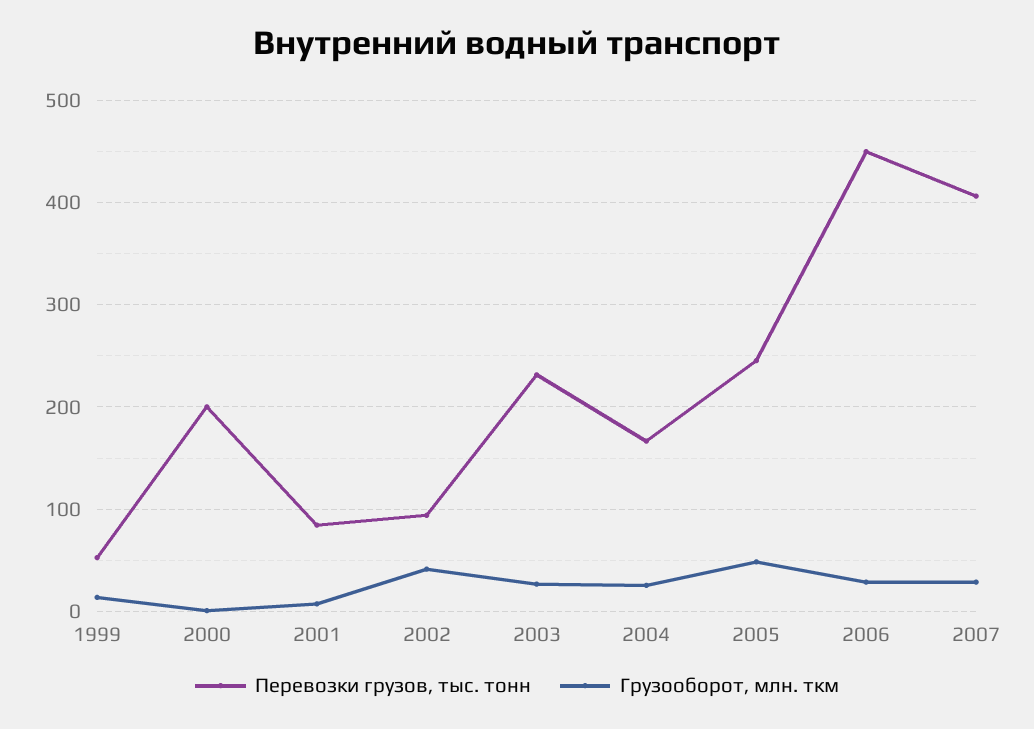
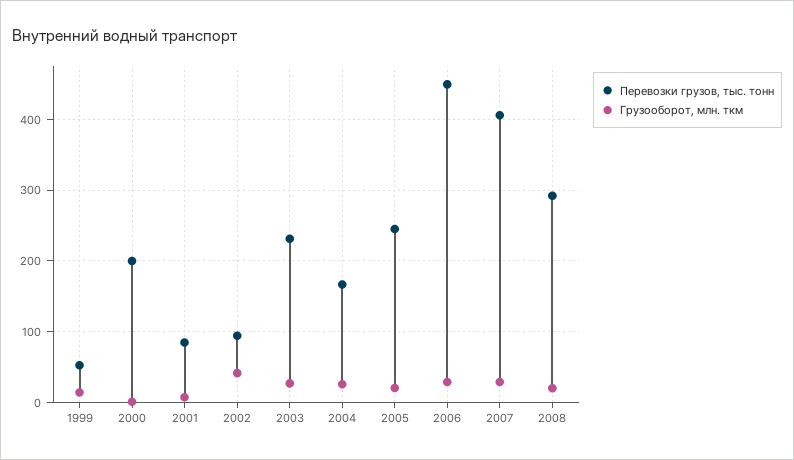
Грузооборот, млн. ткм, 2005: 50 -> 20
Перевозки грузов, тыс. тонн, 2008: none -> 290
Грузооборот, млн. ткм, 2008: none -> 20

